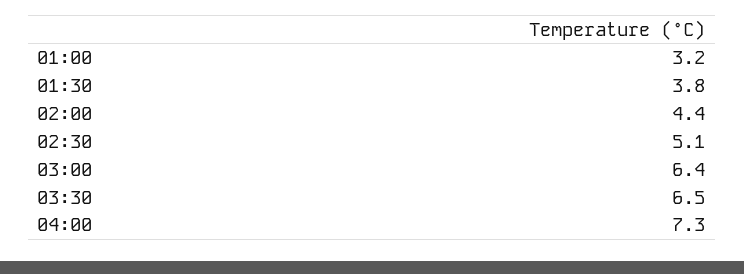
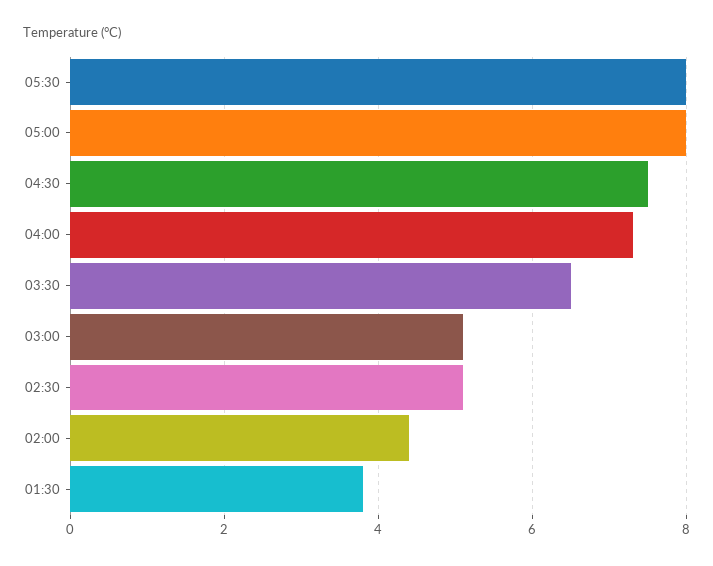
01:00: 3.2 -> none
03:00: 6.4 -> 5
05:30: none -> 8
05:00: none -> 8
04:30: none -> 7.5

